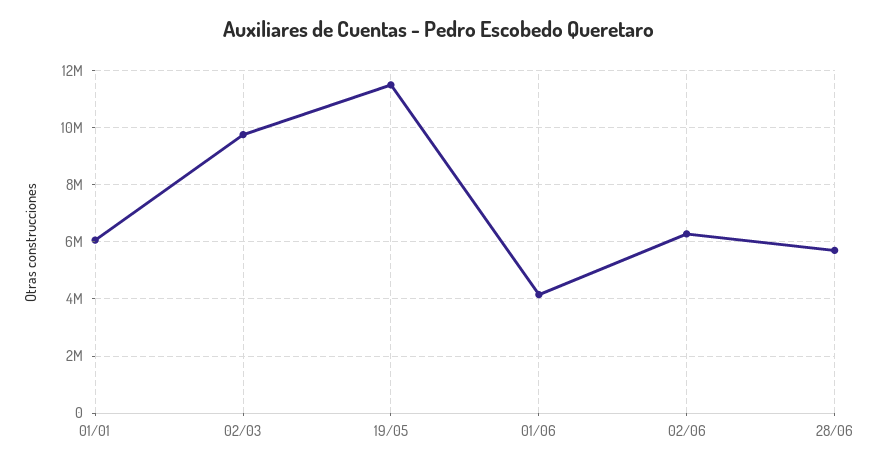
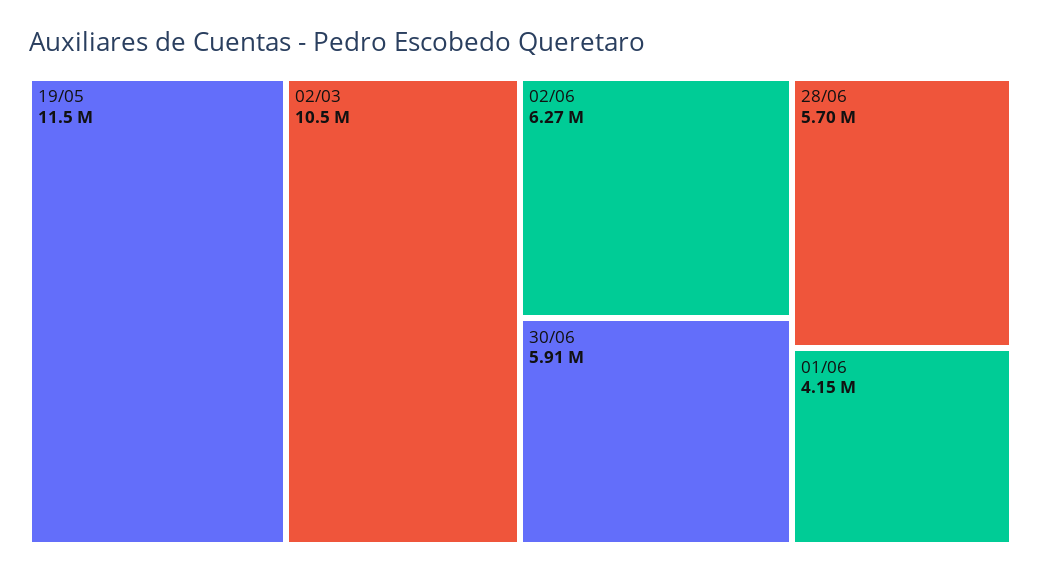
01/01: 6000000 -> none
02/03: 9750000 -> 10500000
30/06: none -> 5910000

